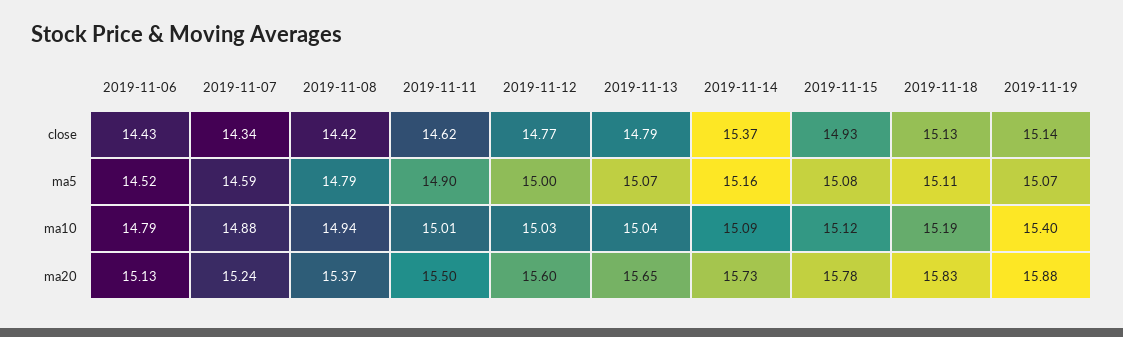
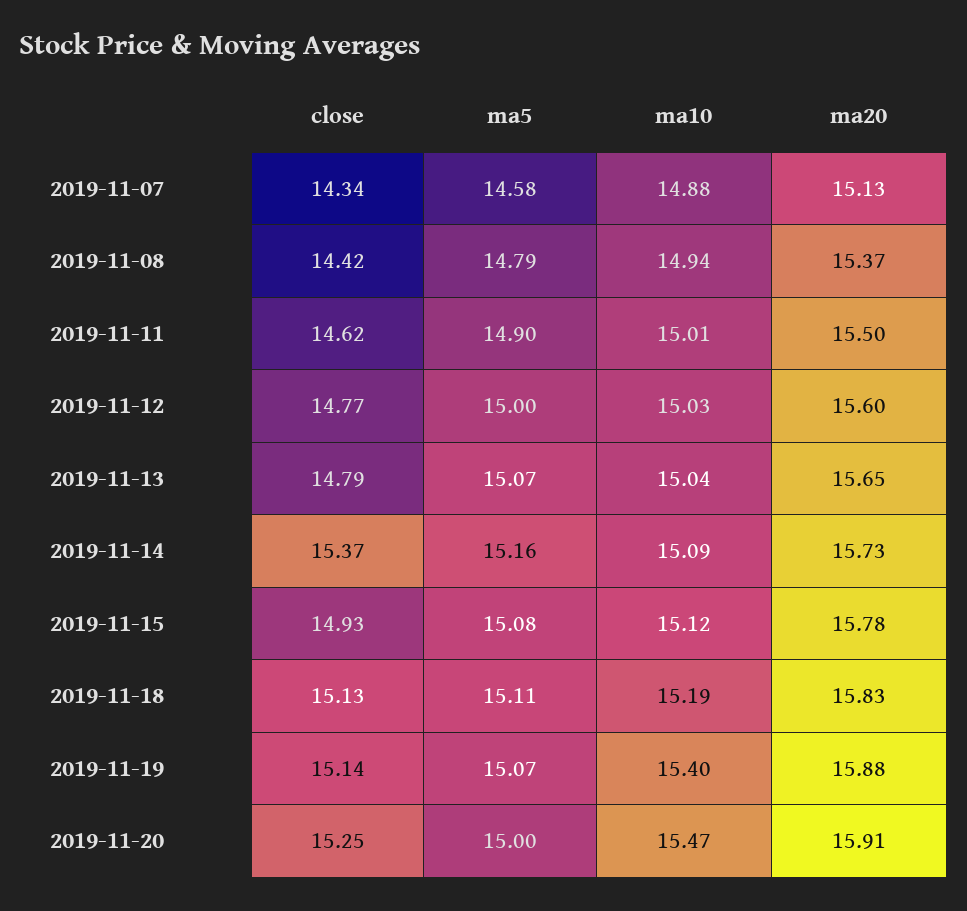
2019-11-06, close: 14.43 -> none
2019-11-06, ma5: 14.52 -> none
2019-11-07, ma5: 14.59 -> 14.58
2019-11-06, ma10: 14.79 -> none
2019-11-06, ma20: 15.13 -> none
2019-11-07, ma20: 15.24 -> 15.13
2019-11-20, close: none -> 15.25
2019-11-20, ma5: none -> 15
2019-11-20, ma10: none -> 15.47
2019-11-20, ma20: none -> 15.91

